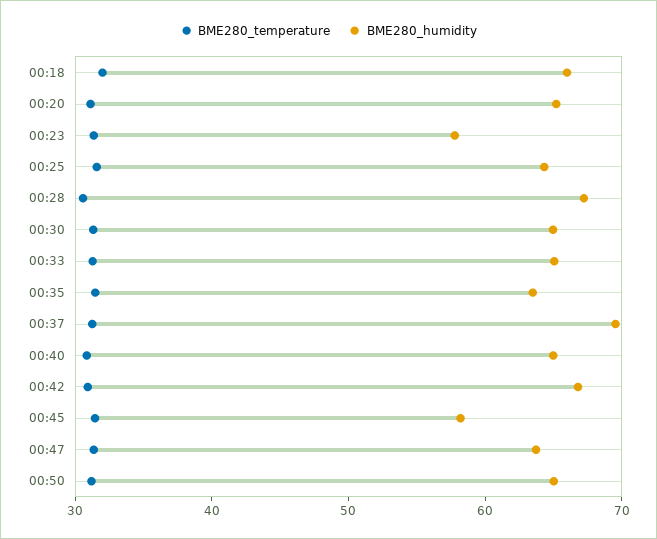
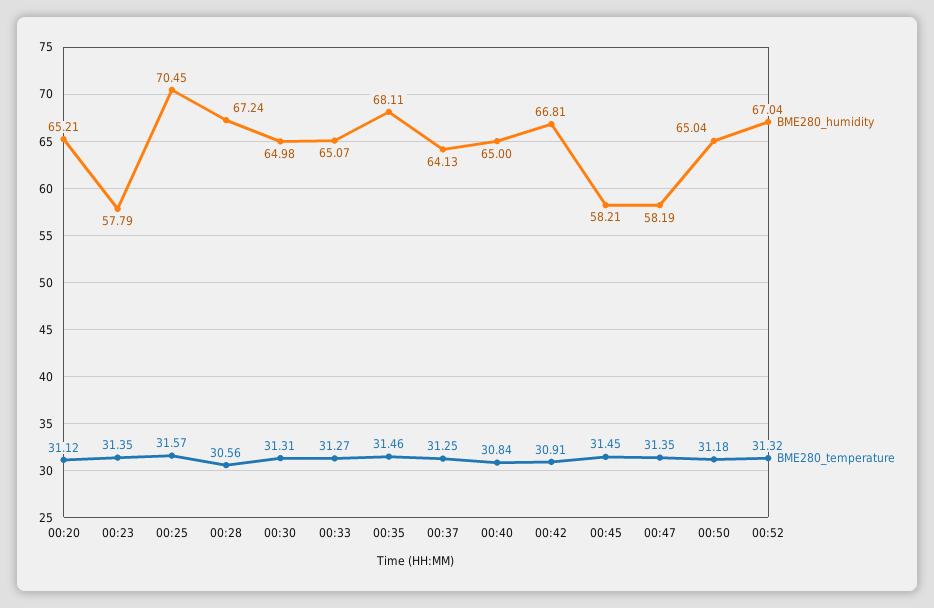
BME280_temperature, 00:18: 32 -> none
BME280_humidity, 00:18: 66 -> none
BME280_humidity, 00:25: 64 -> 70.45
BME280_humidity, 00:35: 64 -> 68.11
BME280_humidity, 00:37: 70 -> 64.13
BME280_humidity, 00:47: 64 -> 58.19
BME280_humidity, 00:52: none -> 67.04
BME280_temperature, 00:52: none -> 31.32

